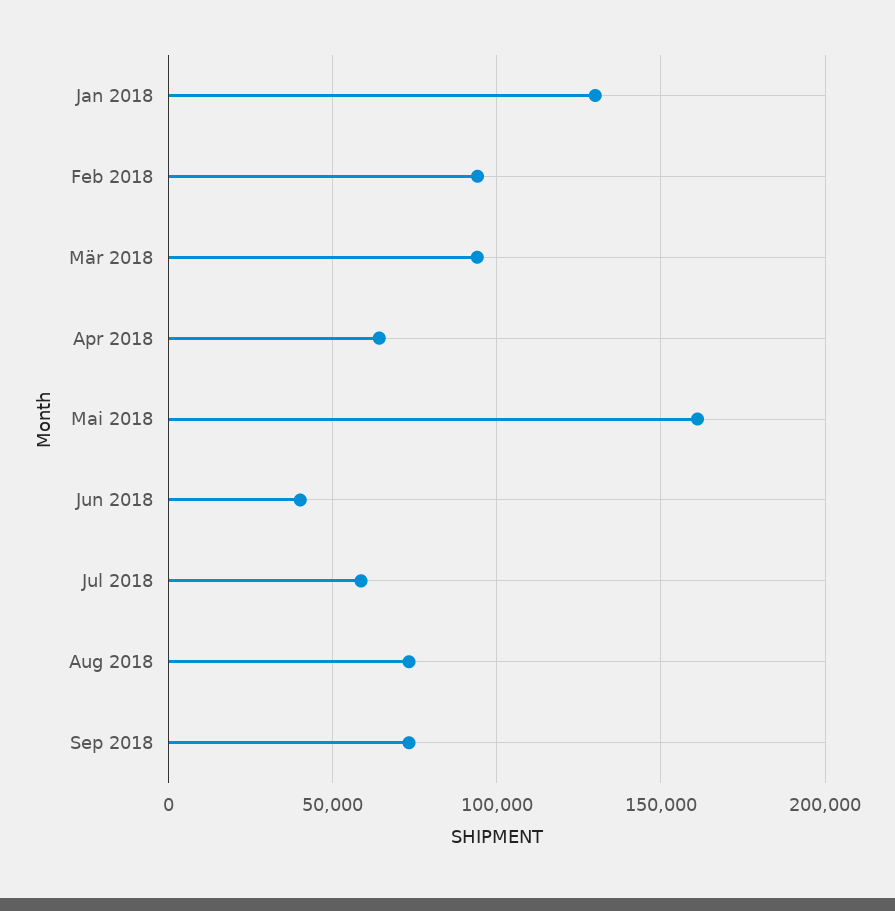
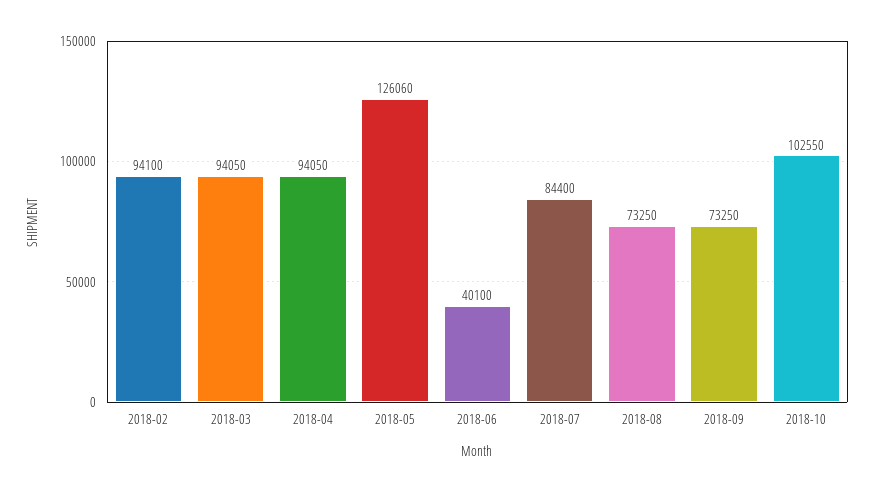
Jan 2018: 130000 -> none
Apr 2018: 65000 -> 94050
Mai 2018: 160000 -> 126060
Jul 2018: 60000 -> 84400
2018-10: none -> 102550

